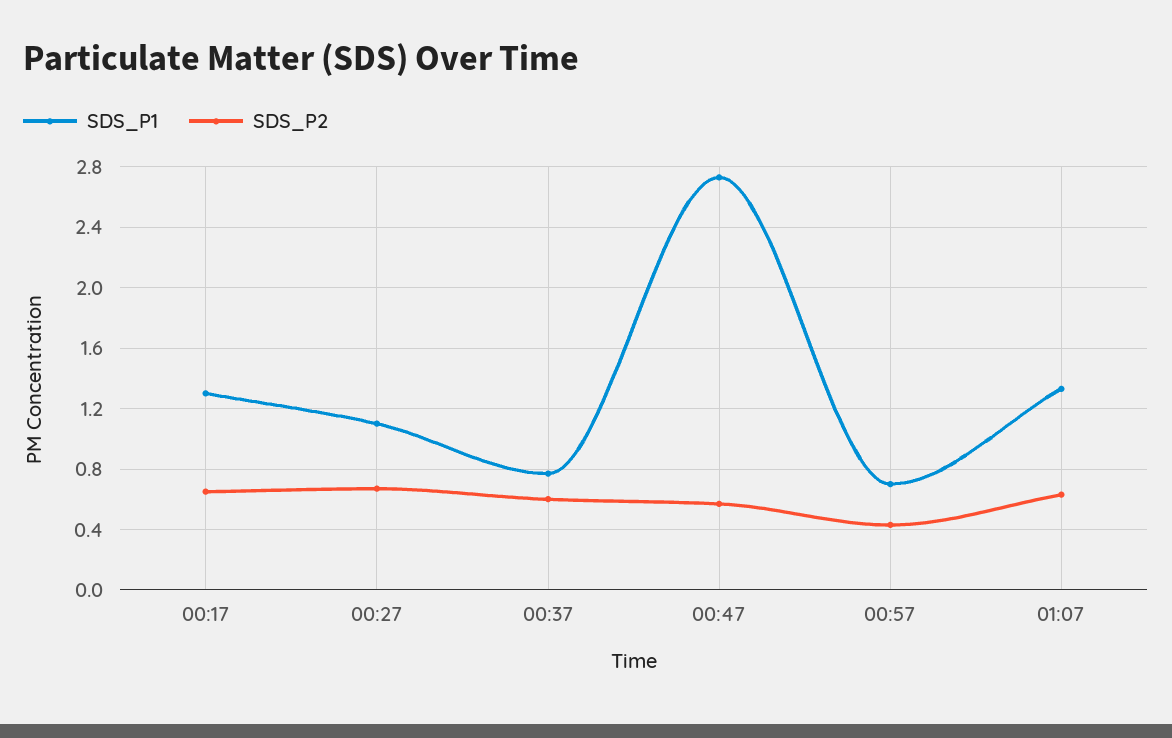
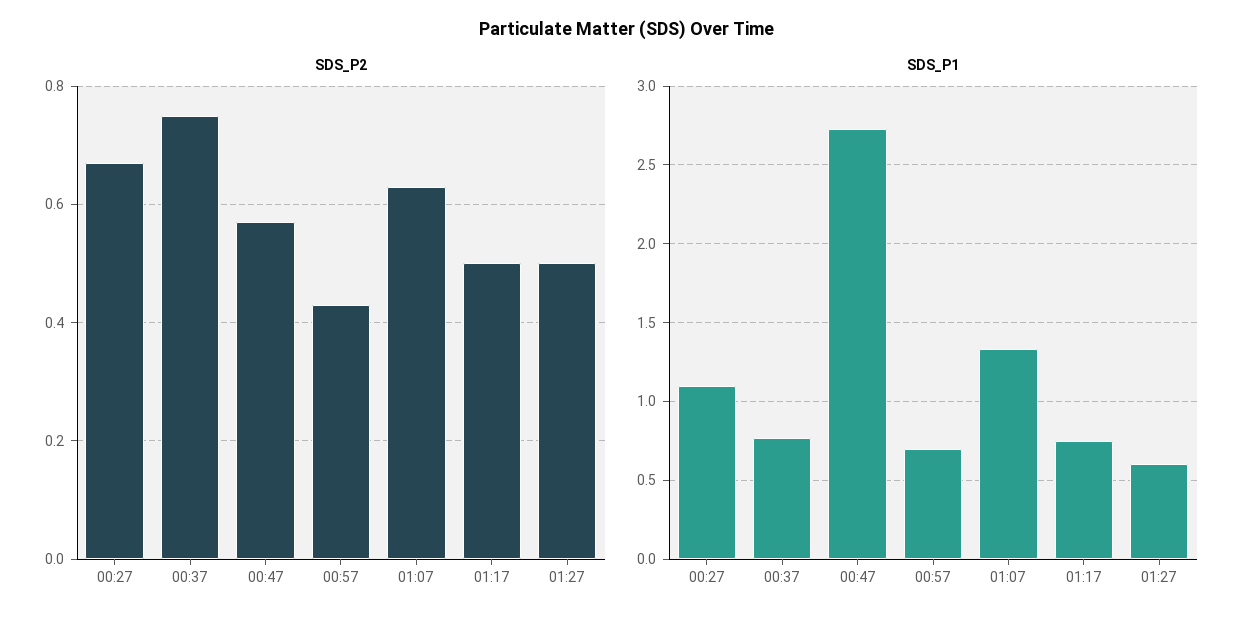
SDS_P1, 00:17: 1.3 -> none
SDS_P2, 00:17: 0.65 -> none
SDS_P2, 00:37: 0.6 -> 0.75
SDS_P2, 01:17: none -> 0.5
SDS_P2, 01:27: none -> 0.5
SDS_P1, 01:17: none -> 0.75
SDS_P1, 01:27: none -> 0.6

